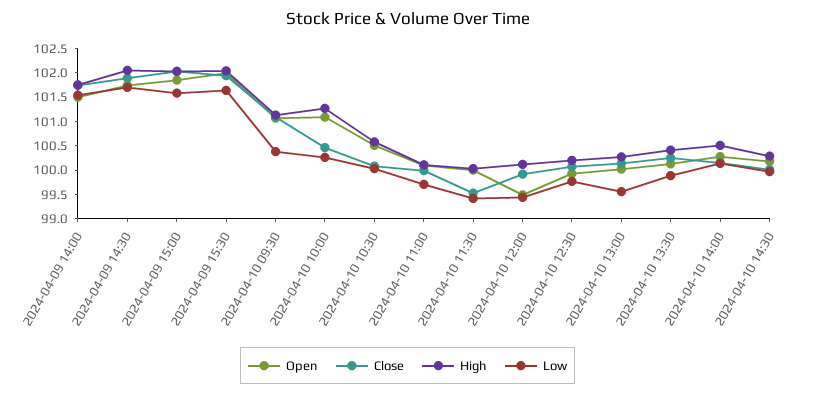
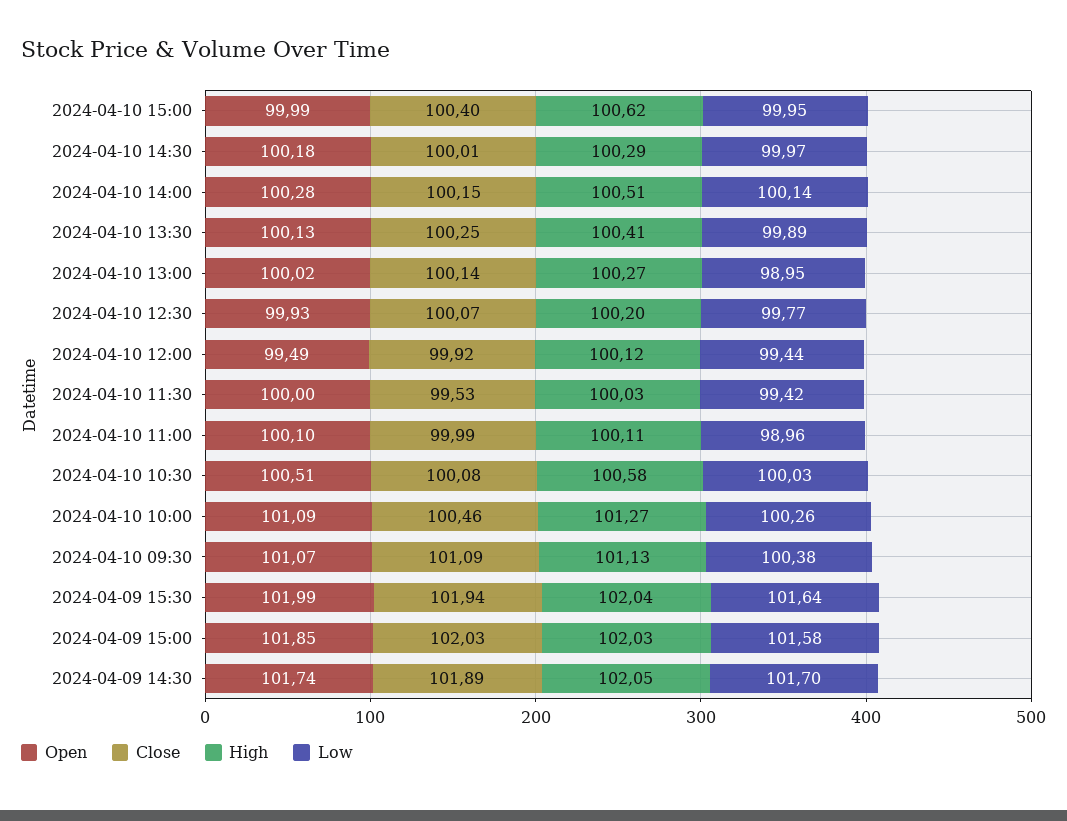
Open, 2024-04-09 14:00: 101.5 -> none
Close, 2024-04-09 14:00: 101.75 -> none
High, 2024-04-09 14:00: 101.75 -> none
Low, 2024-04-09 14:00: 101.5 -> none
Low, 2024-04-10 11:00: 99.75 -> 98.96
Low, 2024-04-10 13:00: 99.5 -> 98.95
Open, 2024-04-10 15:00: none -> 99.99
Close, 2024-04-10 15:00: none -> 100.4
High, 2024-04-10 15:00: none -> 100.62
Low, 2024-04-10 15:00: none -> 99.95

